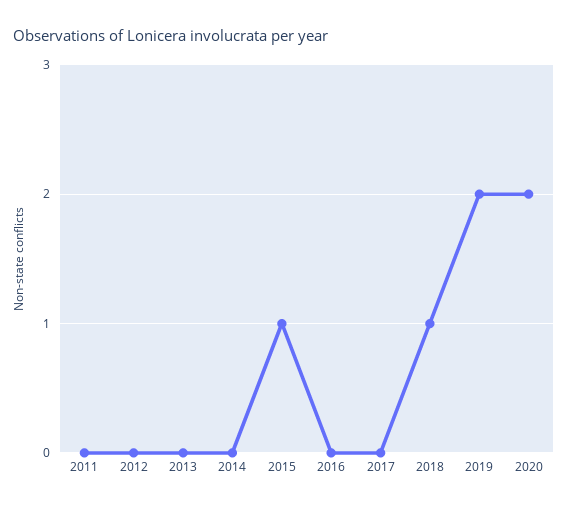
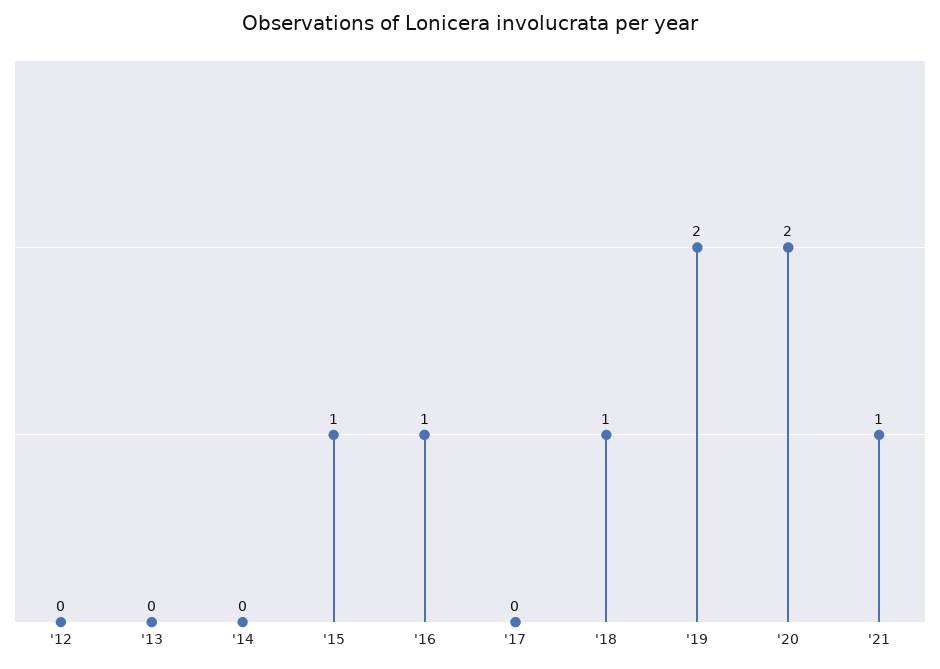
2011: 0 -> none
2016: 0 -> 1
'21: none -> 1

